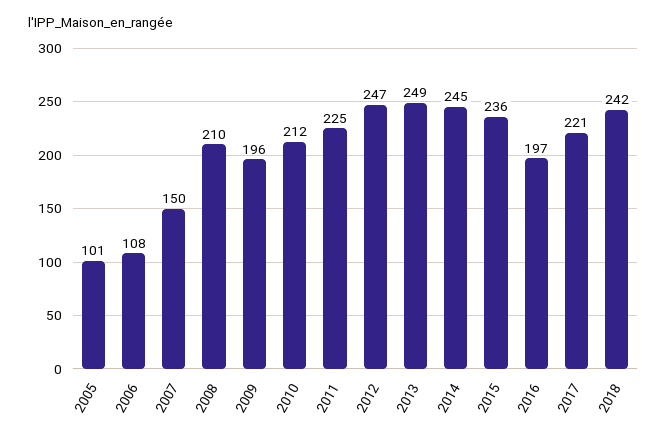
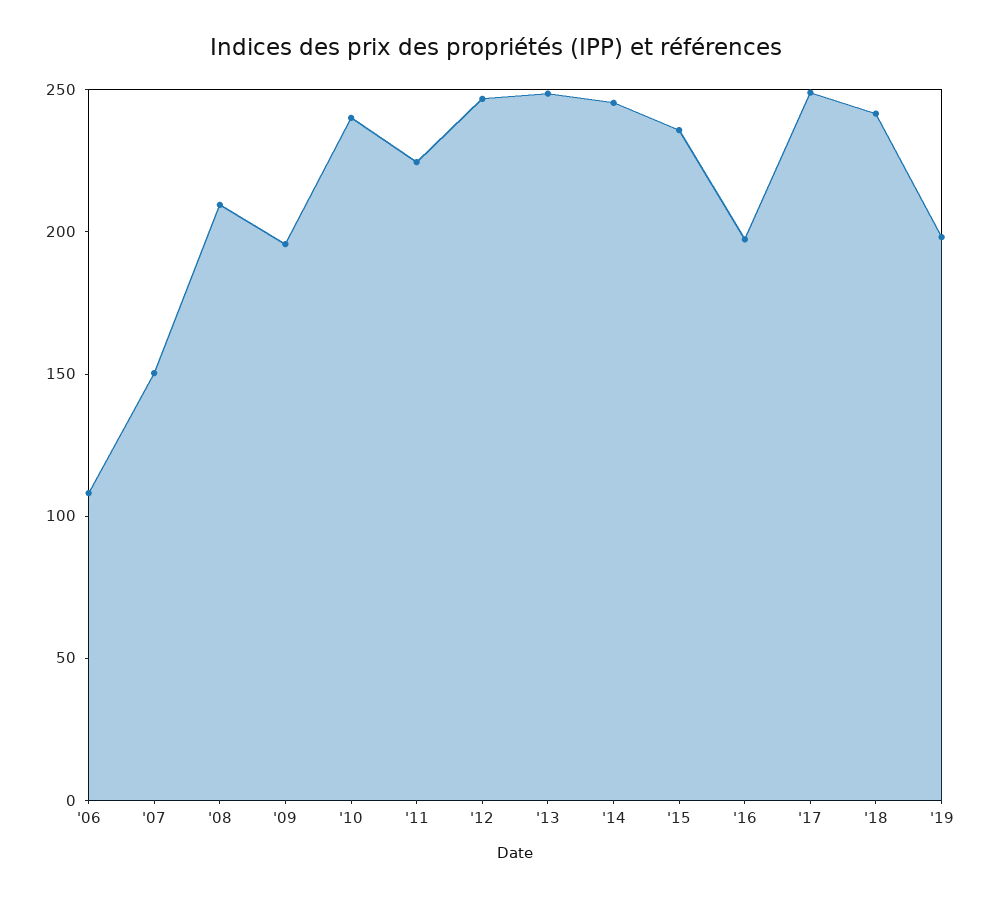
2005: 101 -> none
2010: 212 -> 240
2017: 221 -> 250
'19: none -> 200

